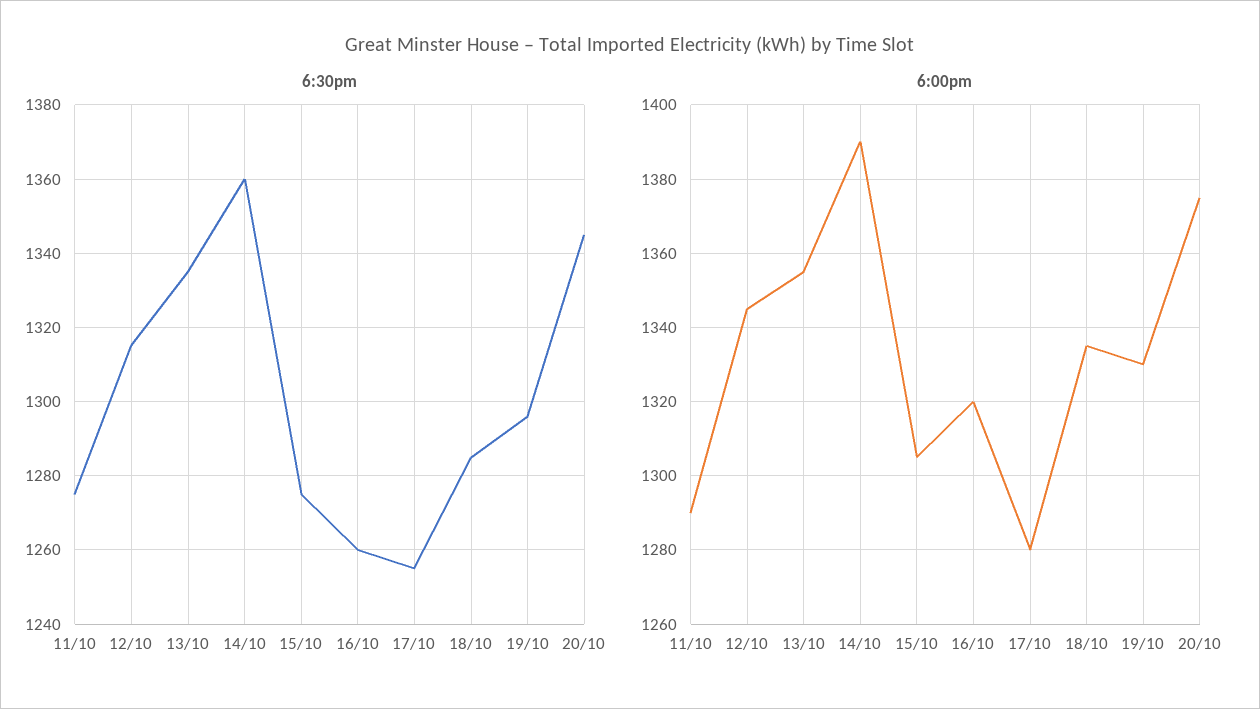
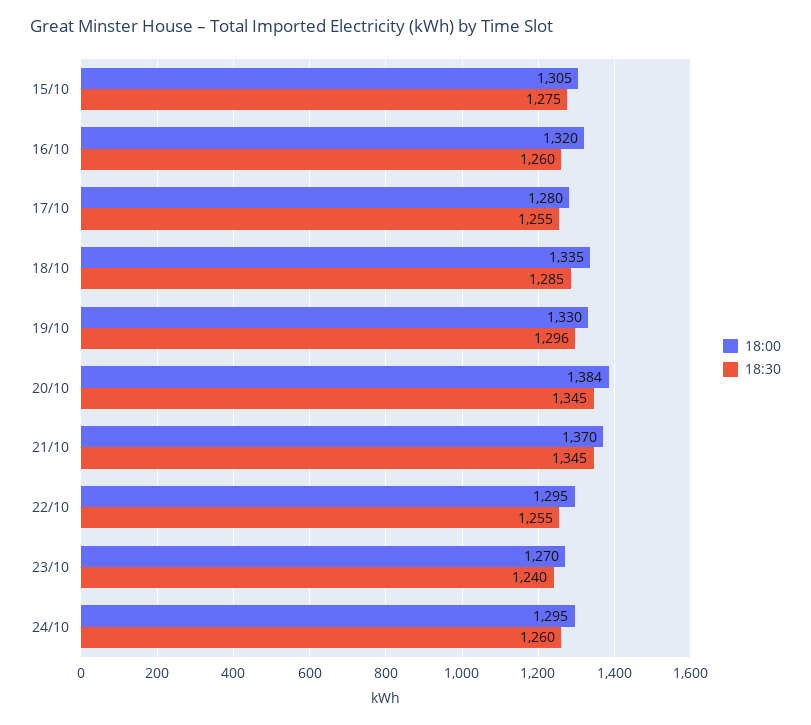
6:30pm, 11/10: 1275 -> none
6:30pm, 12/10: 1315 -> none
6:30pm, 13/10: 1335 -> none
6:30pm, 14/10: 1360 -> none
6:00pm, 11/10: 1290 -> none
6:00pm, 12/10: 1345 -> none
6:00pm, 13/10: 1355 -> none
6:00pm, 14/10: 1390 -> none
6:00pm, 20/10: 1375 -> 1384
6:00pm, 21/10: none -> 1370
6:30pm, 21/10: none -> 1345
6:00pm, 22/10: none -> 1295
6:30pm, 22/10: none -> 1255
6:00pm, 23/10: none -> 1270
6:30pm, 23/10: none -> 1240
6:00pm, 24/10: none -> 1295
6:30pm, 24/10: none -> 1260

